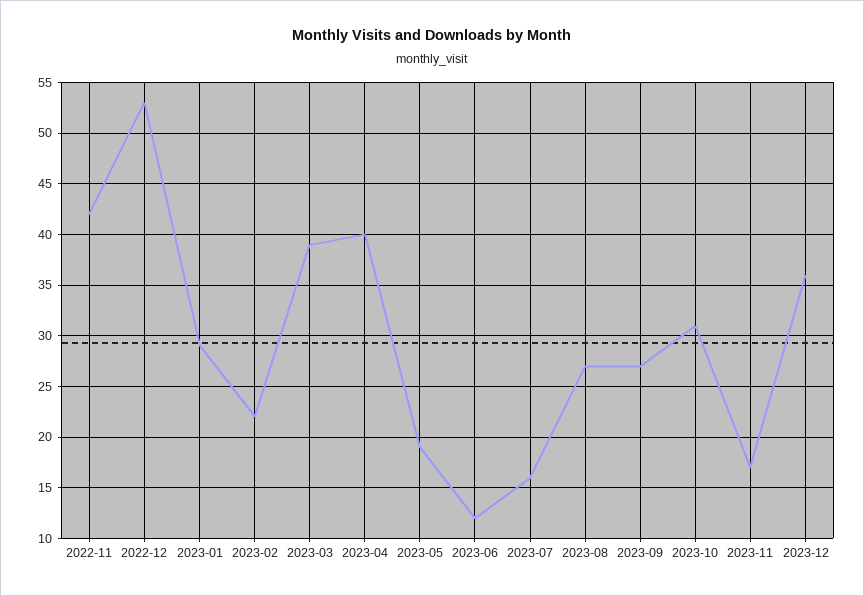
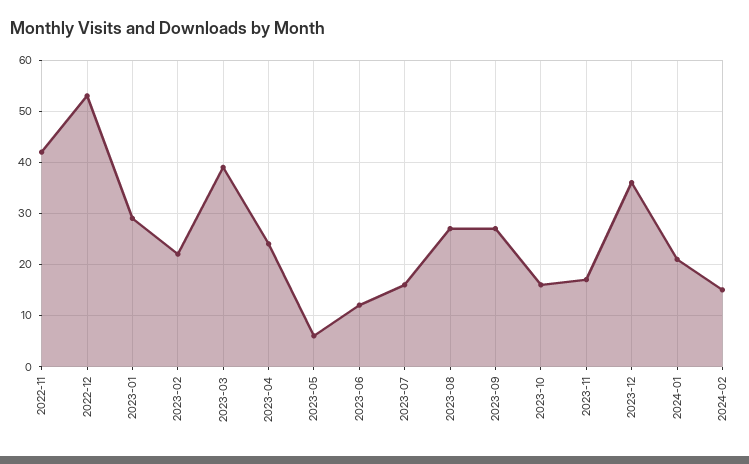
2023-04: 40 -> 25
2023-05: 19 -> 5
2023-10: 31 -> 15
2024-01: none -> 20
2024-02: none -> 15

